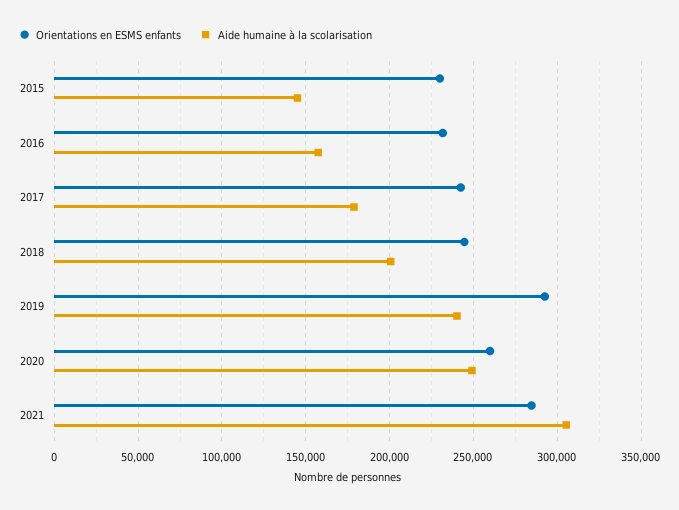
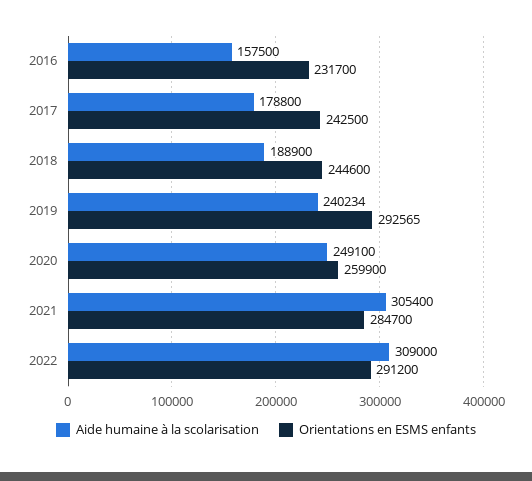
Orientations en ESMS enfants, 2015: 230000 -> none
Aide humaine à la scolarisation, 2015: 145000 -> none
Aide humaine à la scolarisation, 2018: 200000 -> 188900
Aide humaine à la scolarisation, 2022: none -> 309000
Orientations en ESMS enfants, 2022: none -> 291200

